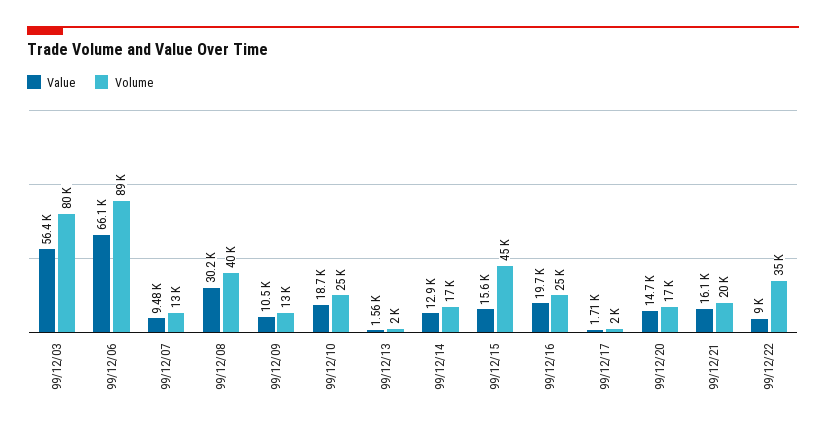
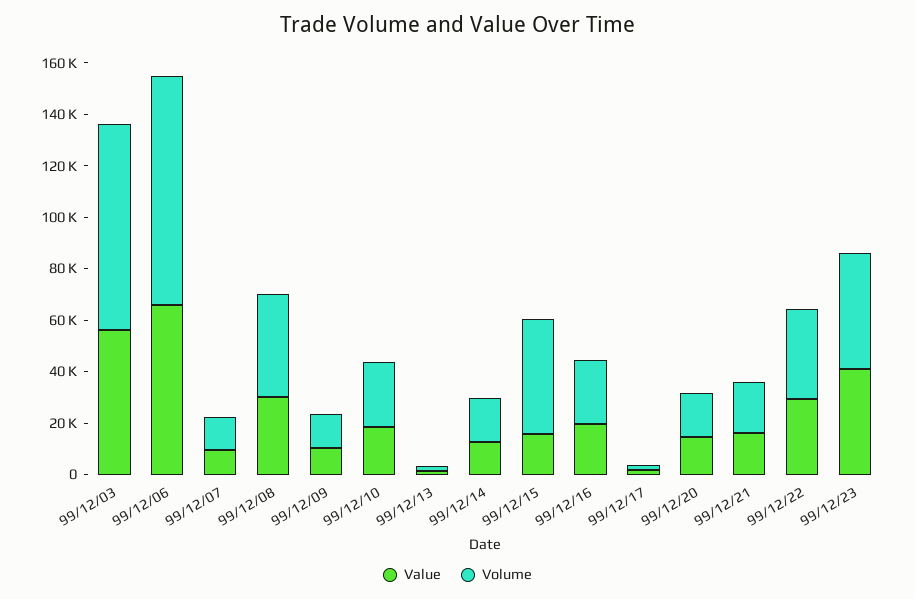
Value, 99/12/22: 9000 -> 30000
Value, 99/12/23: none -> 40000
Volume, 99/12/23: none -> 45000

